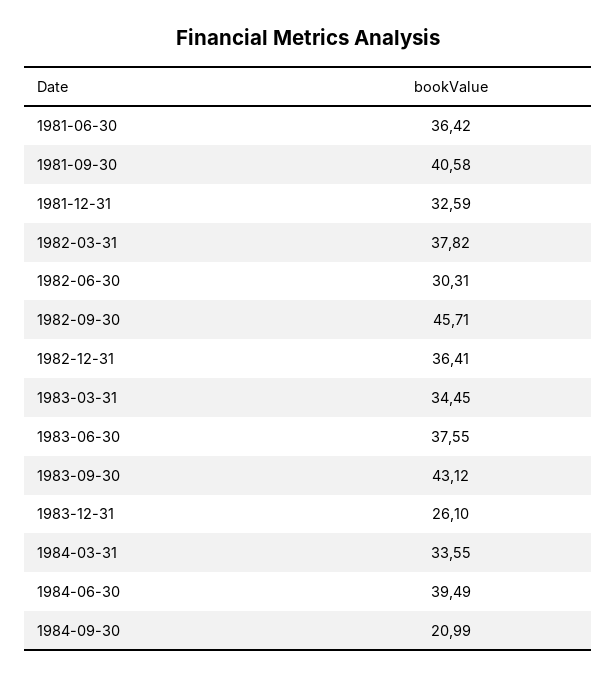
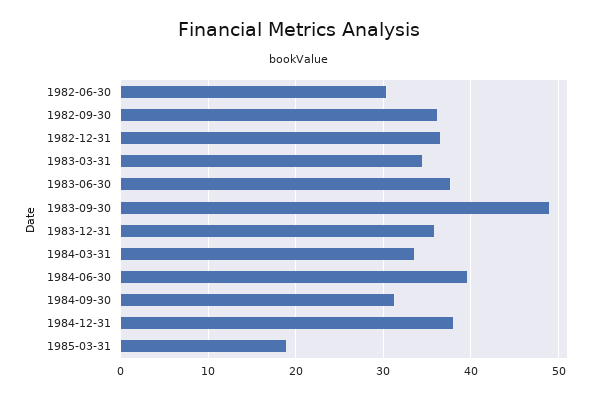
1981-06-30: 36.42 -> none
1981-09-30: 40.58 -> none
1981-12-31: 32.59 -> none
1982-03-31: 37.82 -> none
1982-09-30: 45.71 -> 36
1983-09-30: 43.12 -> 49
1983-12-31: 26.1 -> 36
1984-09-30: 20.99 -> 31
1984-12-31: none -> 38
1985-03-31: none -> 19

